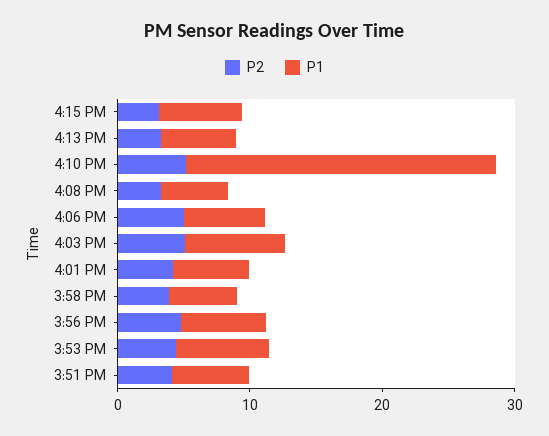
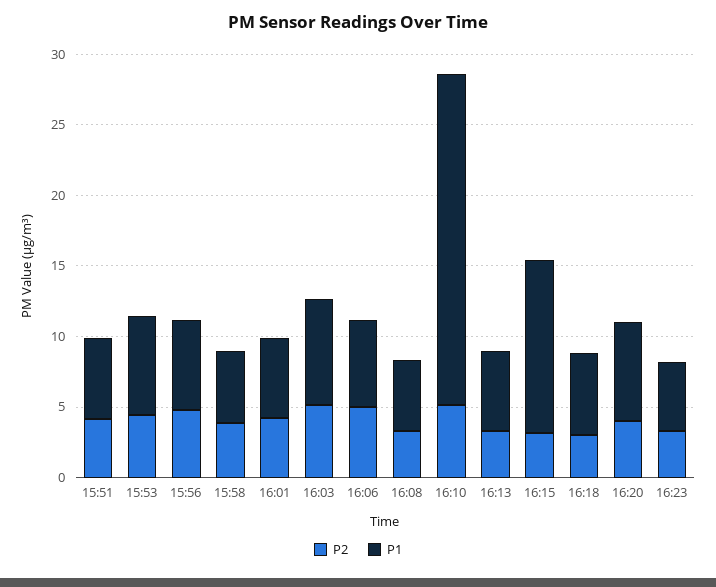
P1, 4:15 PM: 6 -> 12
P2, 16:18: none -> 3
P1, 16:18: none -> 6
P2, 16:20: none -> 4
P1, 16:20: none -> 7
P2, 16:23: none -> 3
P1, 16:23: none -> 5

